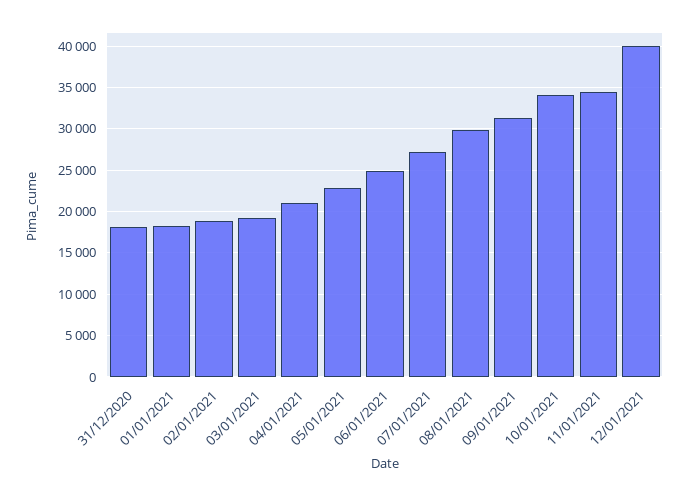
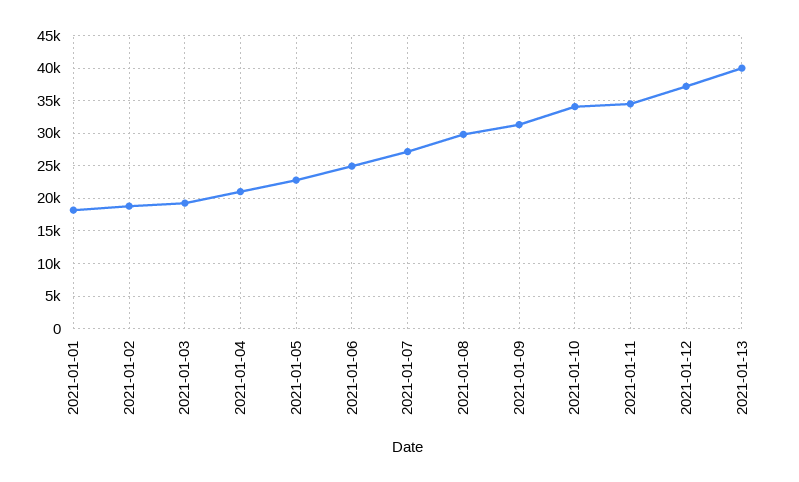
31/12/2020: 18000 -> none
12/01/2021: 40000 -> 37000
2021-01-13: none -> 40000

